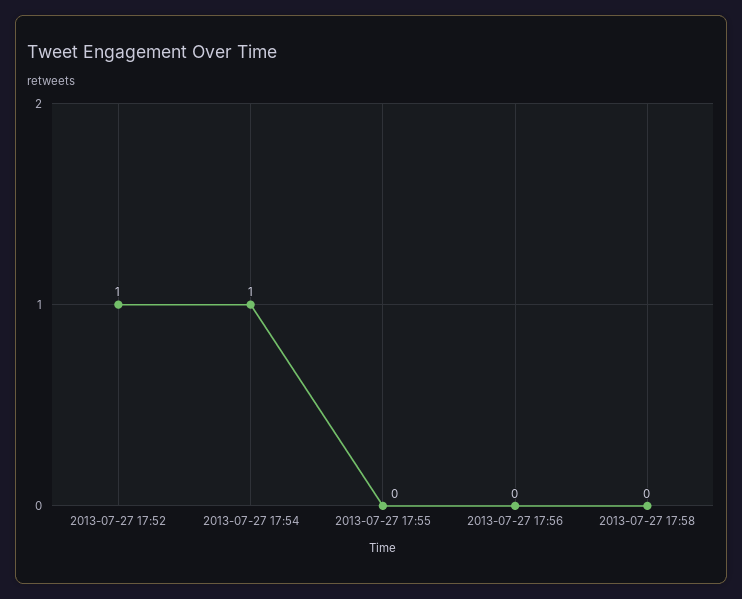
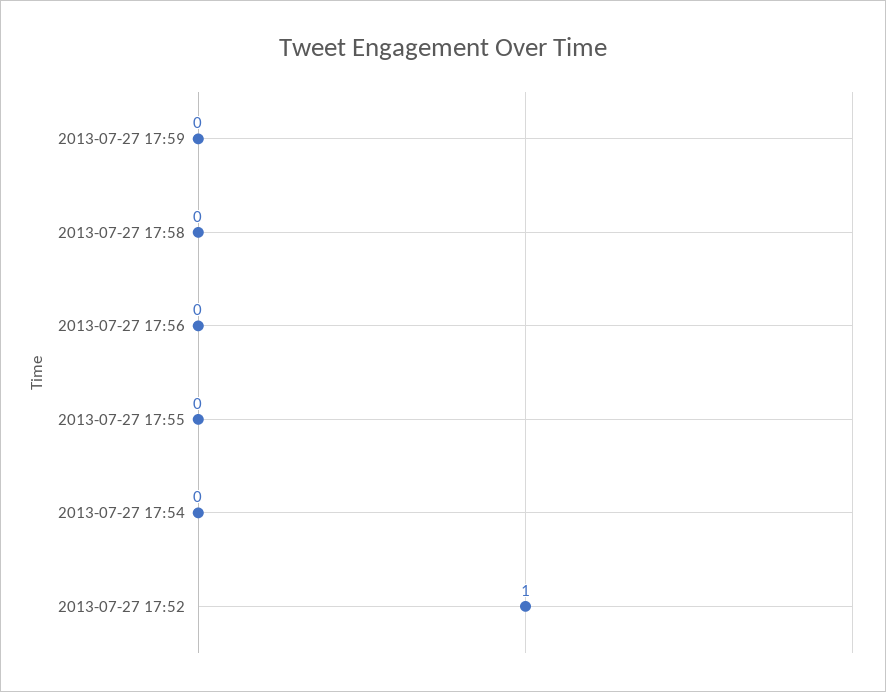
2013-07-27 17:54: 1 -> 0
2013-07-27 17:59: none -> 0

